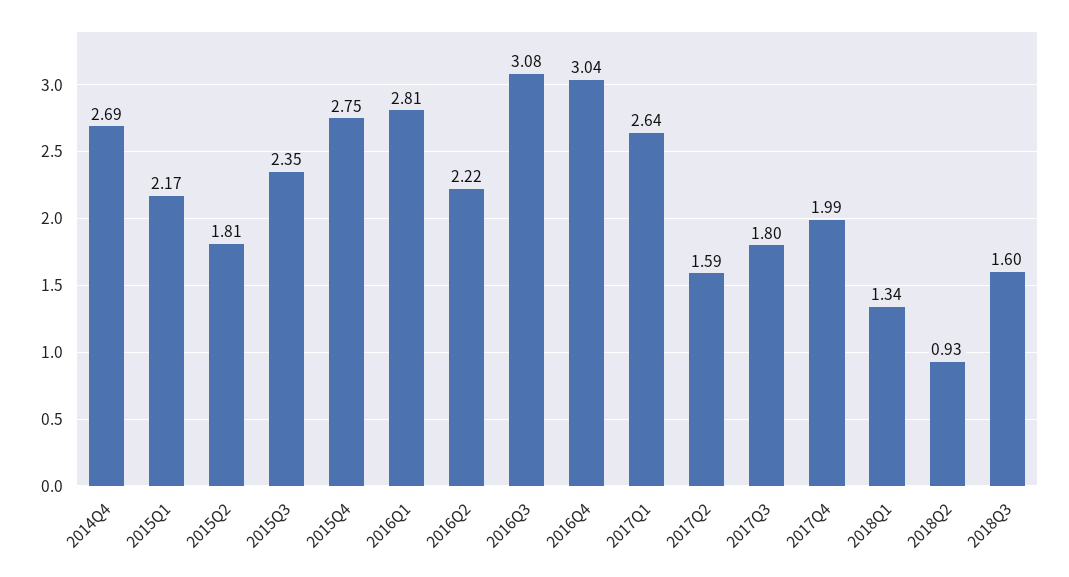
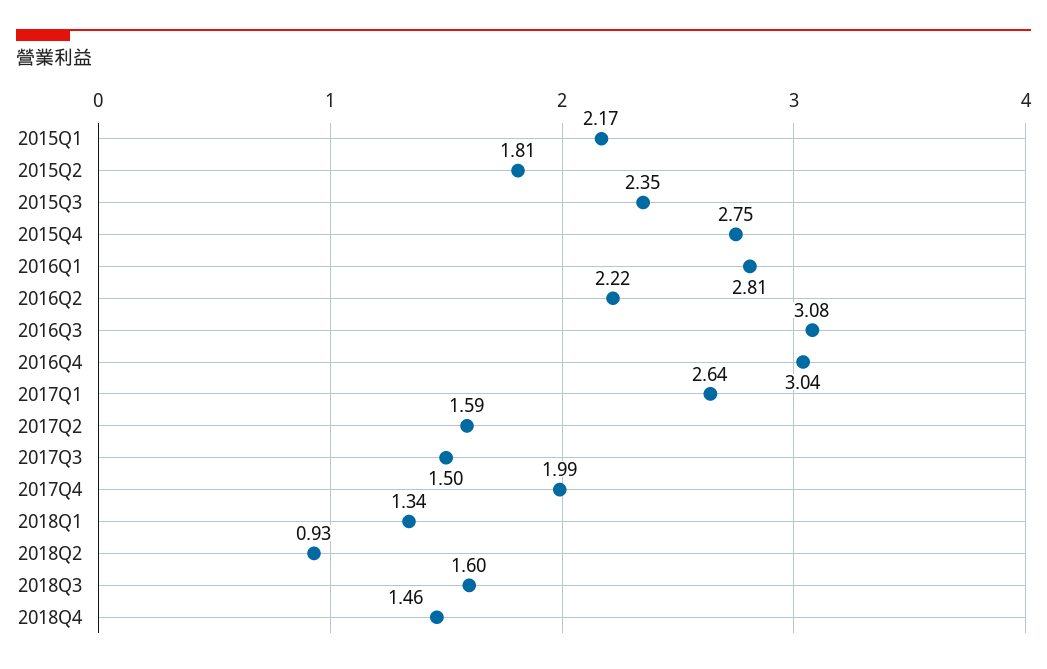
2014Q4: 2.69 -> none
2017Q3: 1.8 -> 1.5
2018Q4: none -> 1.46

